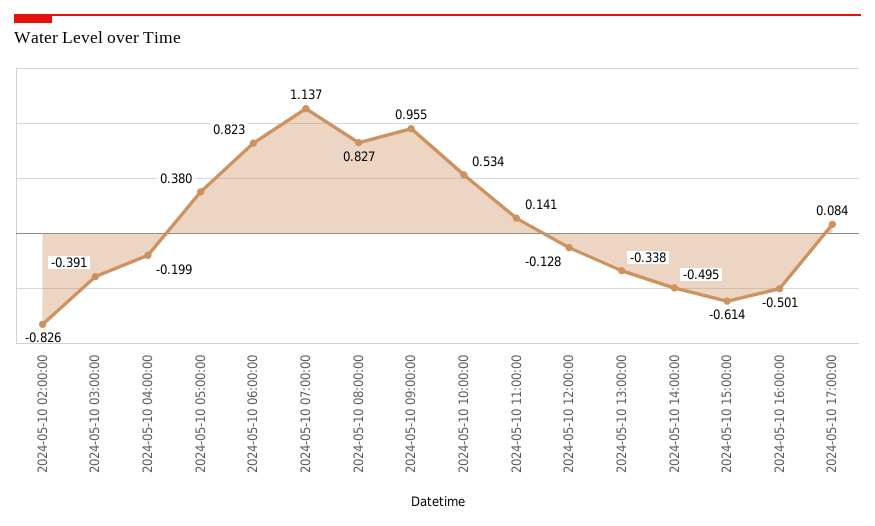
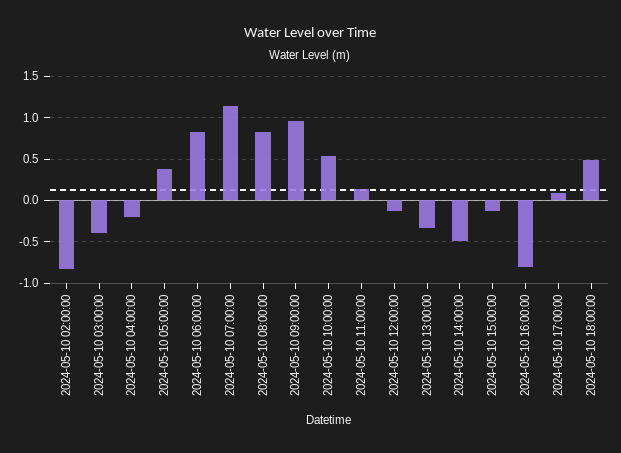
2024-05-10 15:00:00: -0.614 -> -0.1
2024-05-10 16:00:00: -0.501 -> -0.8
2024-05-10 18:00:00: none -> 0.5

